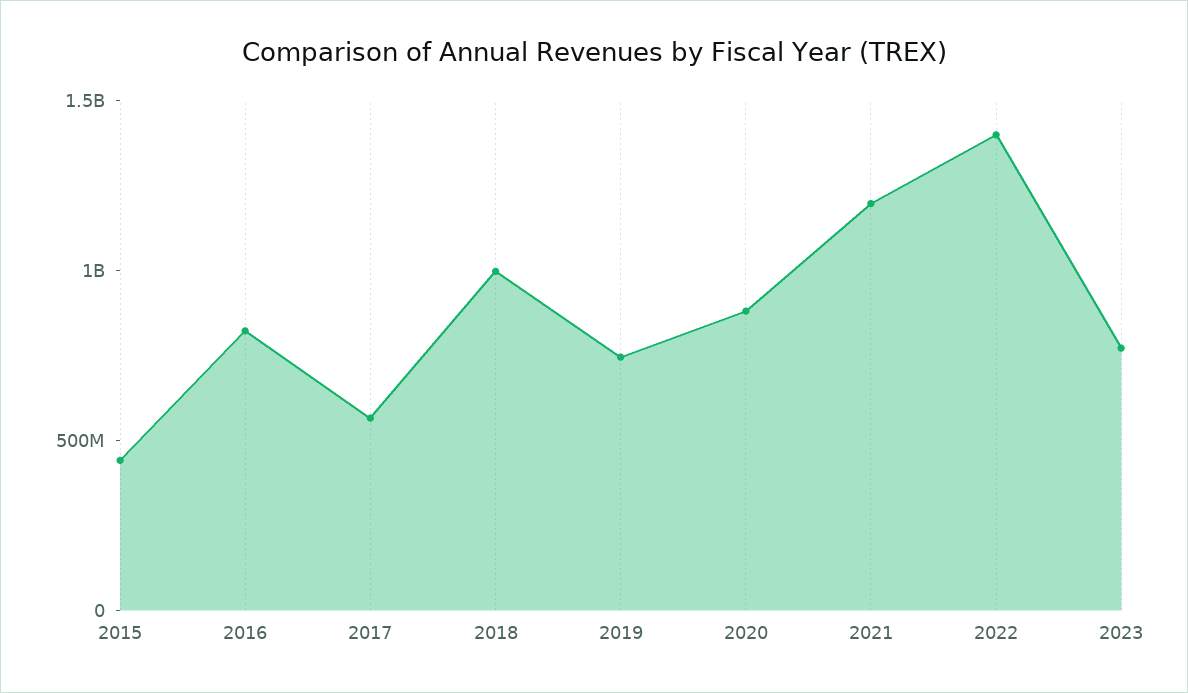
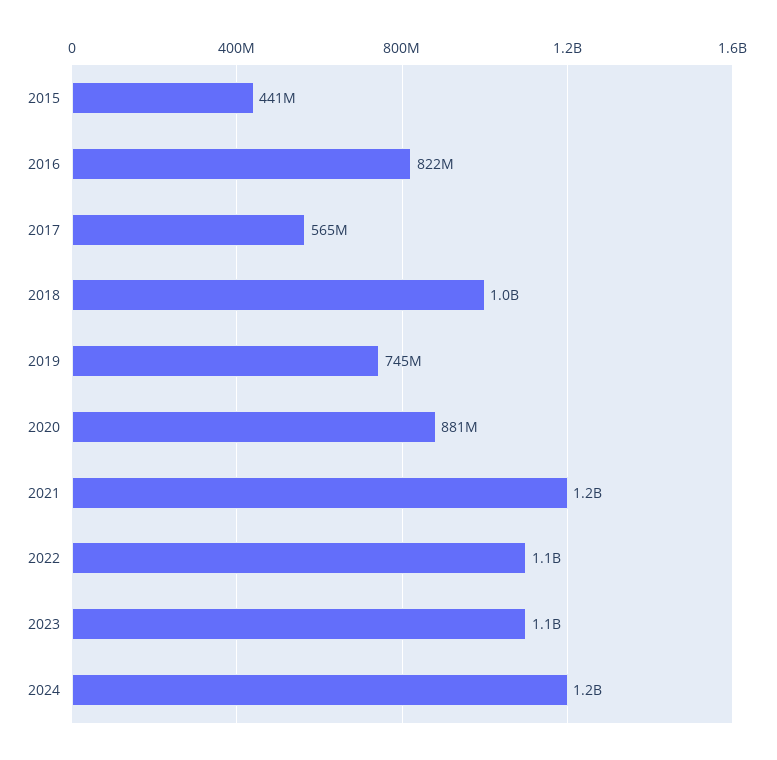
2022: 1400000000 -> 1100000000
2023: 800000000 -> 1100000000
2024: none -> 1200000000

